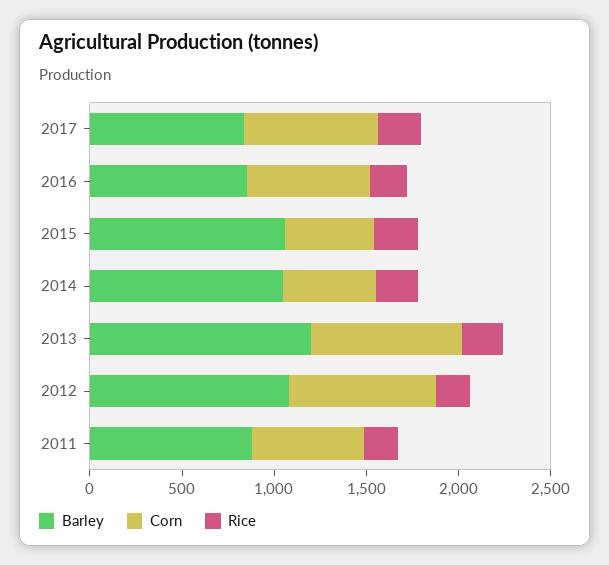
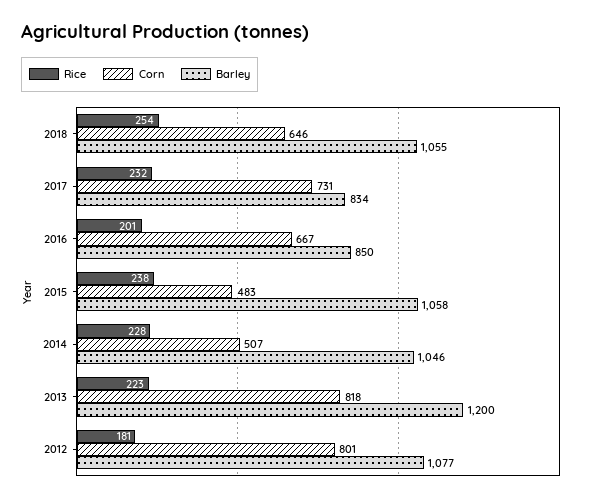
Barley, 2011: 900 -> none
Corn, 2011: 600 -> none
Rice, 2011: 200 -> none
Rice, 2018: none -> 254
Corn, 2018: none -> 646
Barley, 2018: none -> 1055

